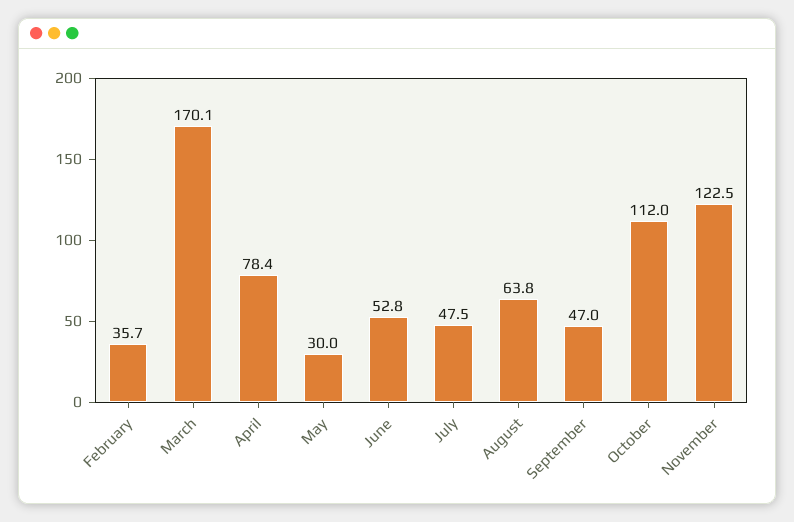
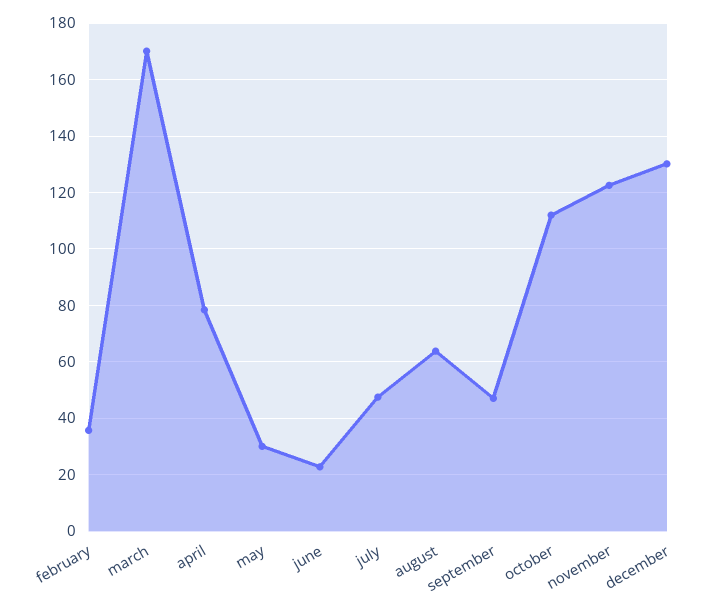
June: 52.8 -> 22.5
december: none -> 130

